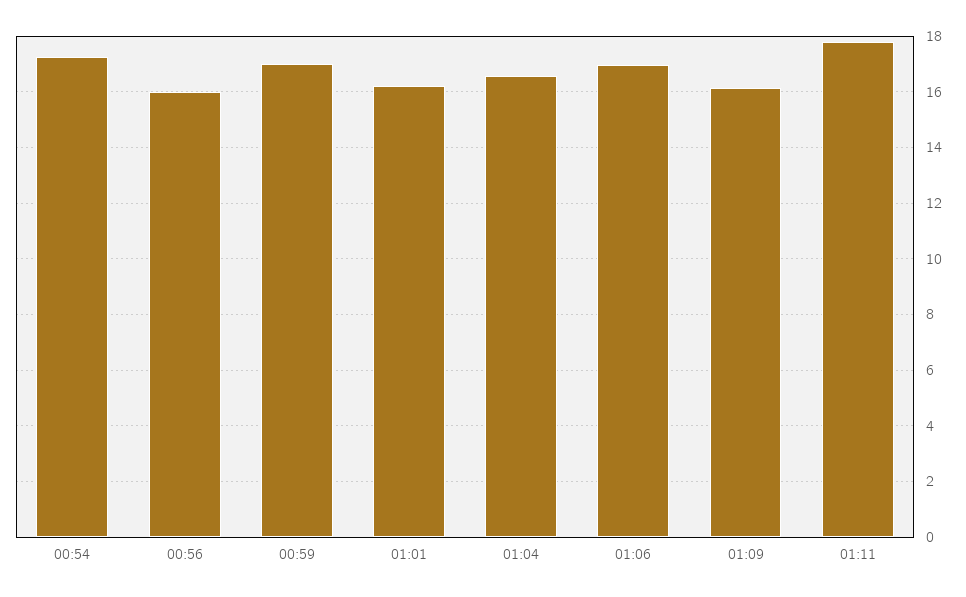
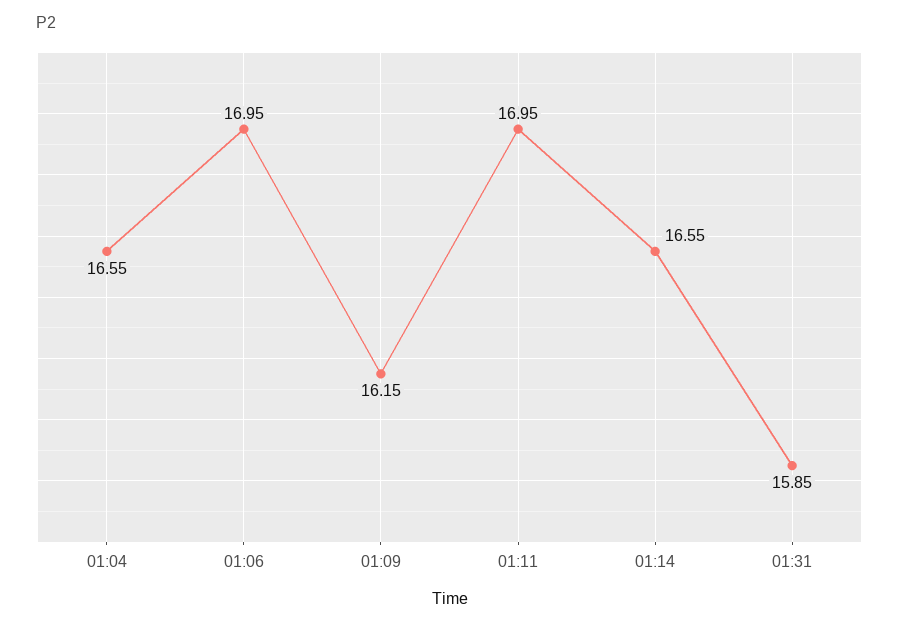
00:54: 17.25 -> none
00:56: 16 -> none
00:59: 17 -> none
01:01: 16.25 -> none
01:11: 17.75 -> 16.95
01:14: none -> 16.55
01:31: none -> 15.85

